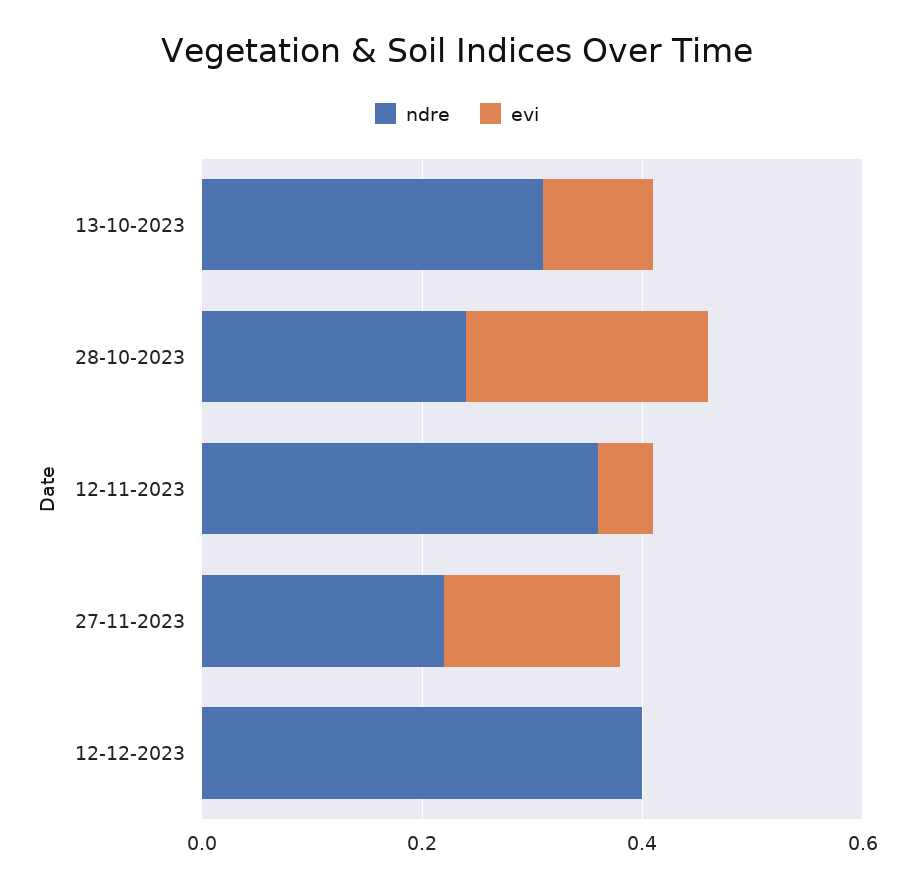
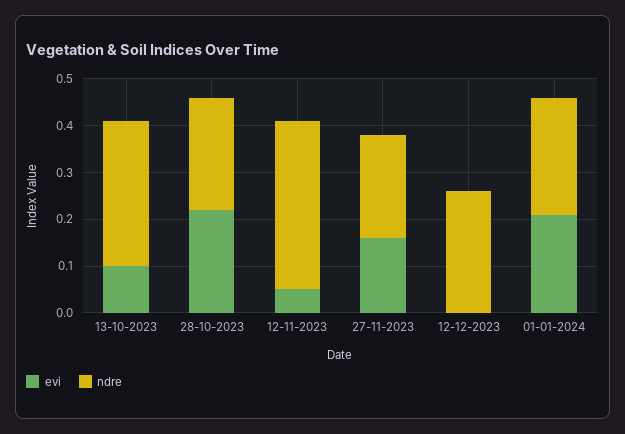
ndre, 12-12-2023: 0.4 -> 0.25
evi, 01-01-2024: none -> 0.2
ndre, 01-01-2024: none -> 0.25

